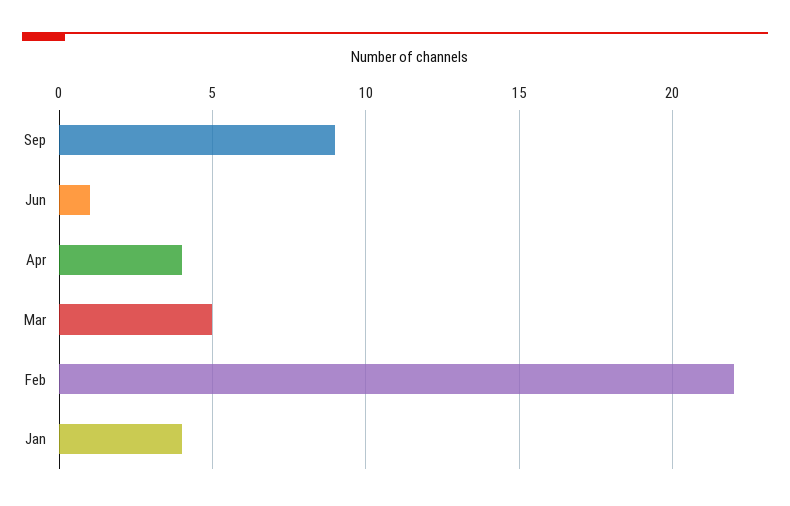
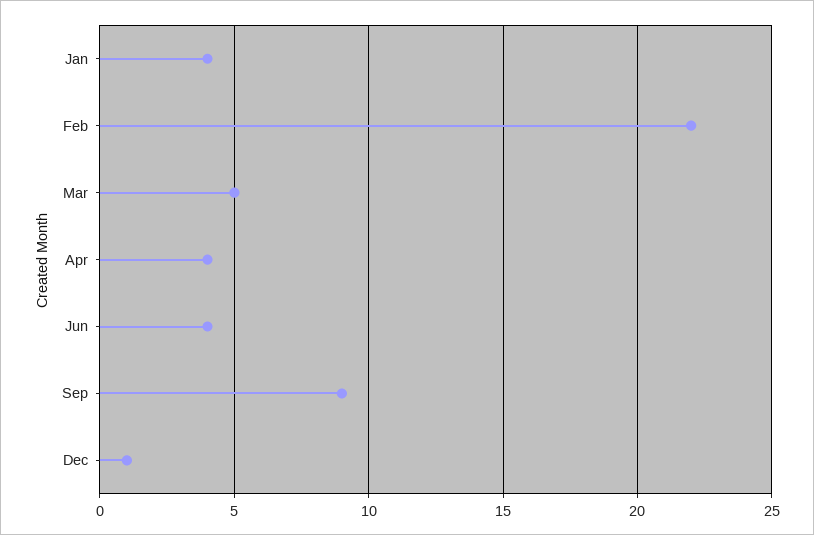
Jun: 1 -> 4
Dec: none -> 1

